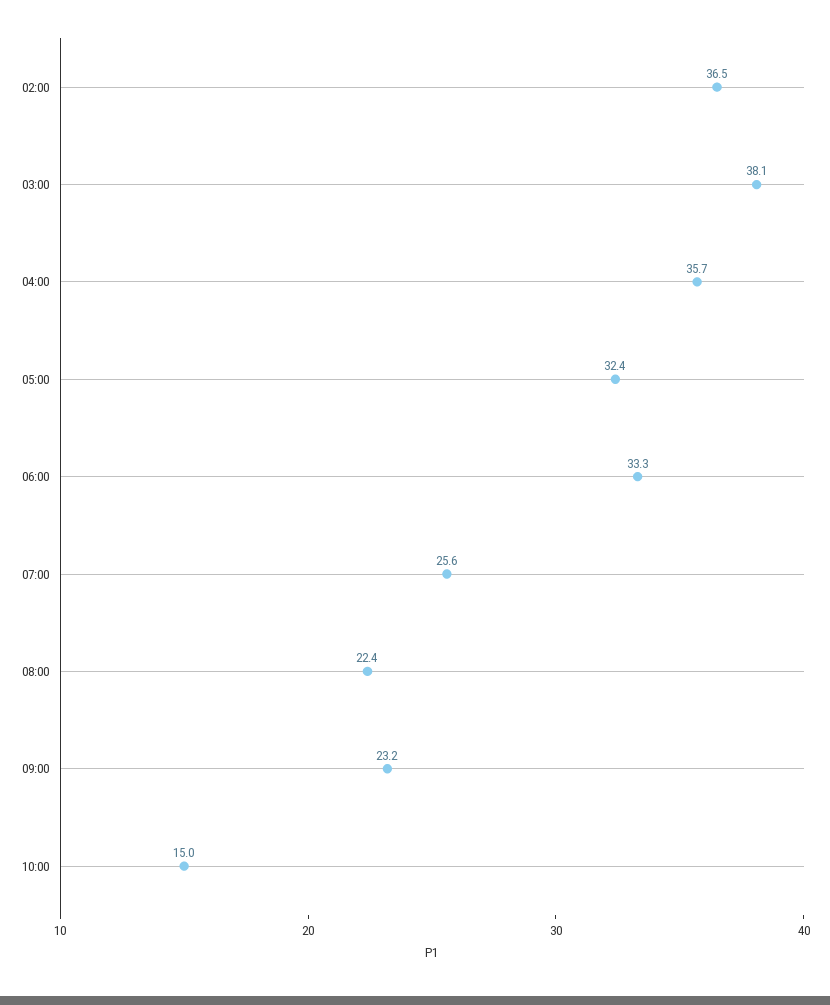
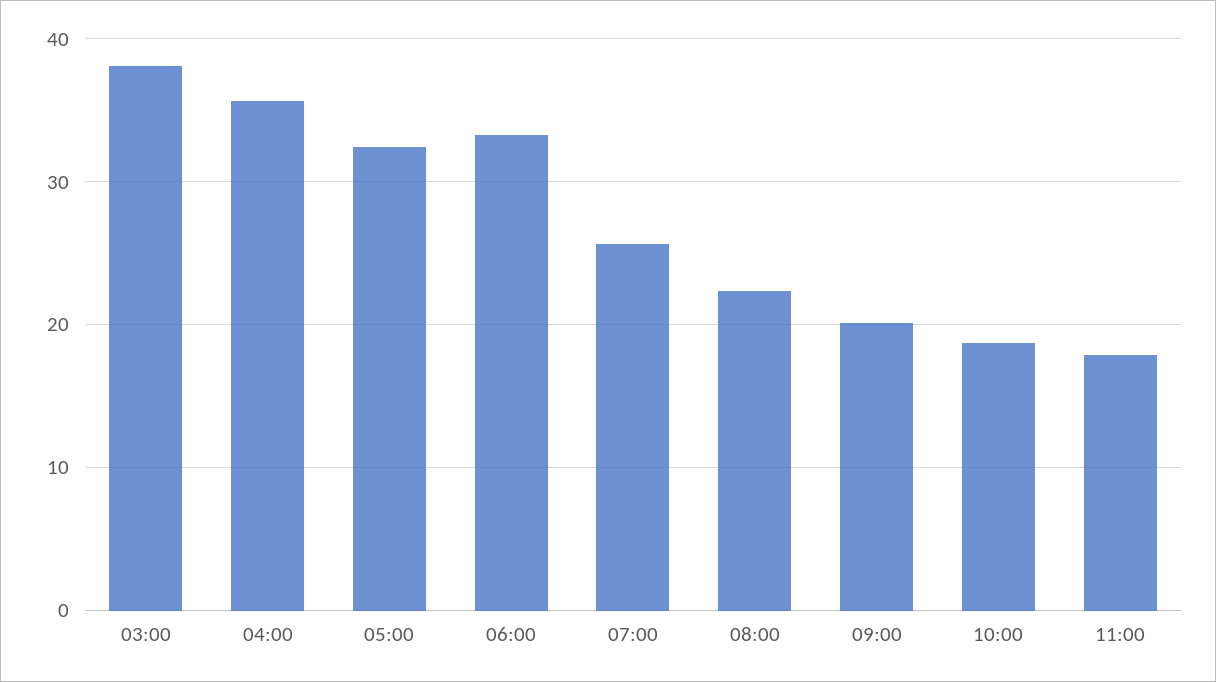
02:00: 36.5 -> none
09:00: 23.2 -> 20
10:00: 15 -> 19
11:00: none -> 18

